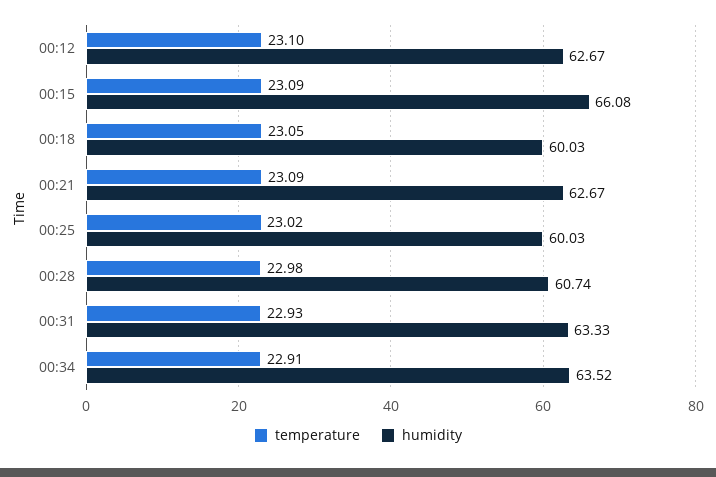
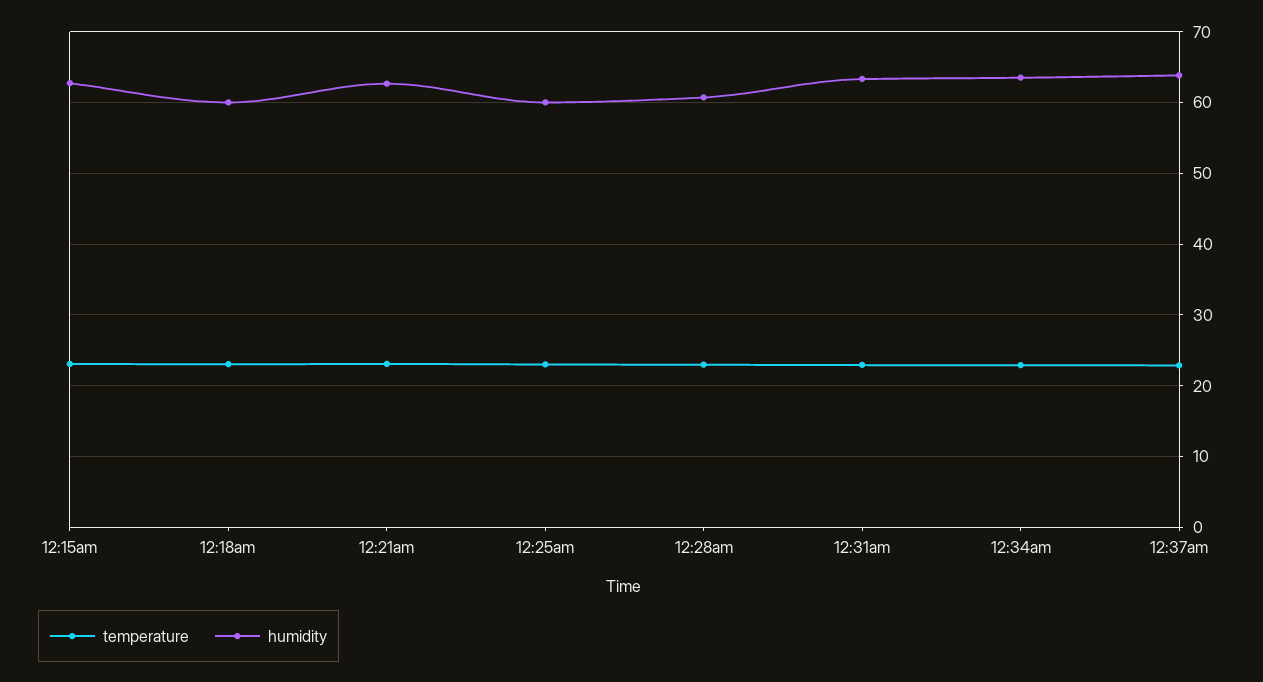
temperature, 00:12: 23.1 -> none
humidity, 00:12: 62.67 -> none
humidity, 00:15: 66.08 -> 63
temperature, 12:37am: none -> 23
humidity, 12:37am: none -> 64

